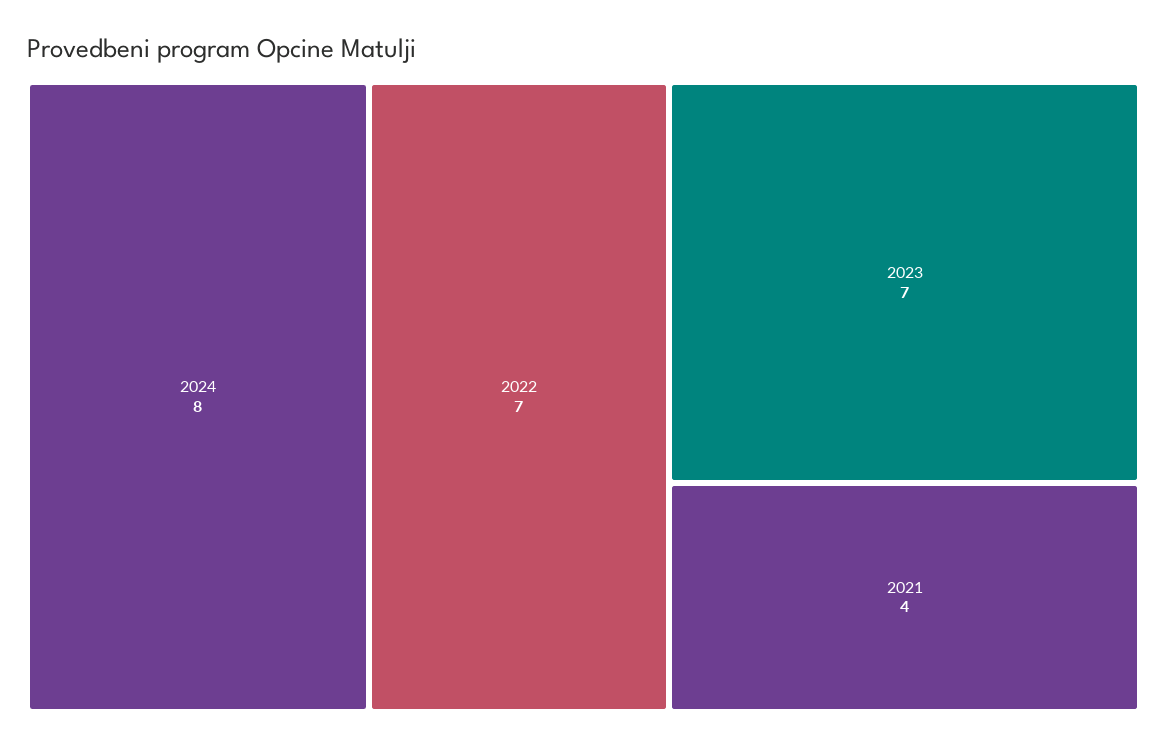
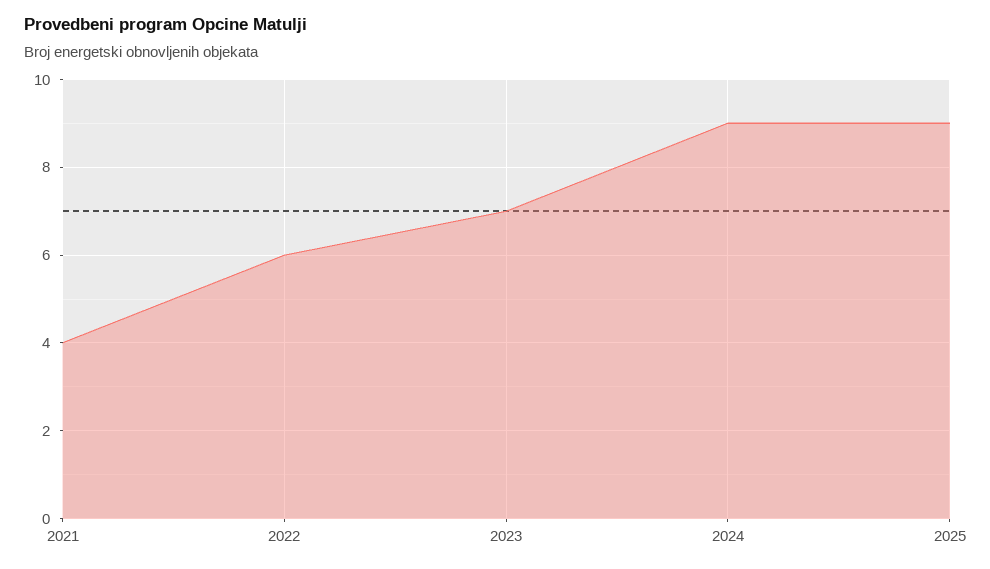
2024: 8 -> 9
2022: 7 -> 6
2025: none -> 9

